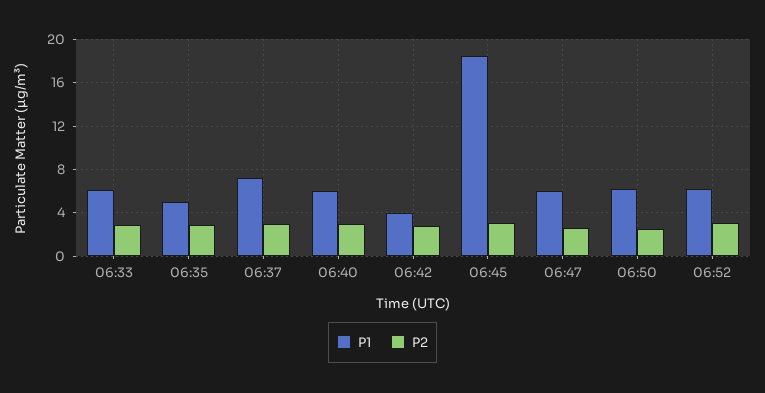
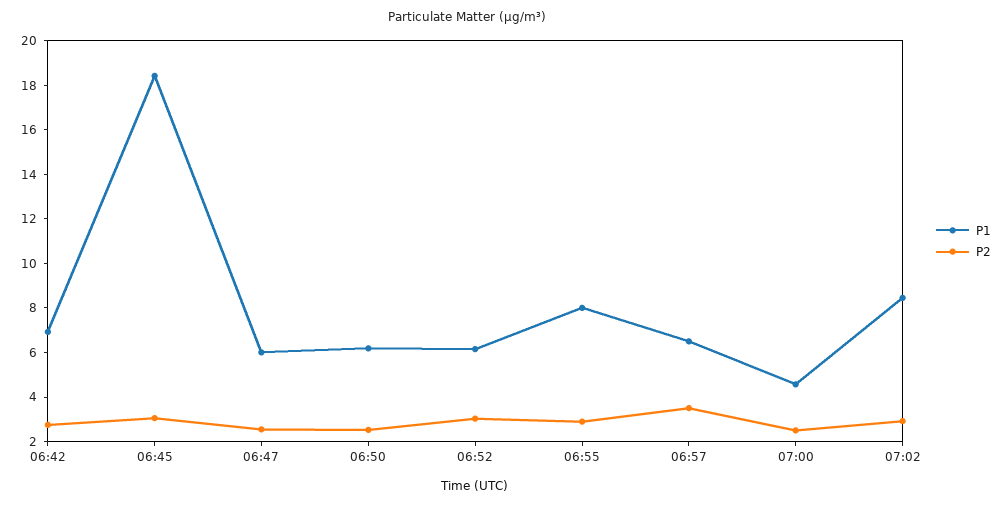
P1, 06:33: 6 -> none
P2, 06:33: 3 -> none
P1, 06:35: 5 -> none
P2, 06:35: 3 -> none
P1, 06:37: 7 -> none
P2, 06:37: 3 -> none
P1, 06:40: 6 -> none
P2, 06:40: 3 -> none
P1, 06:42: 4 -> 7
P1, 06:55: none -> 8
P2, 06:55: none -> 3
P1, 06:57: none -> 6.5
P2, 06:57: none -> 3.5
P1, 07:00: none -> 4.5
P2, 07:00: none -> 2.5
P1, 07:02: none -> 8.5
P2, 07:02: none -> 3

